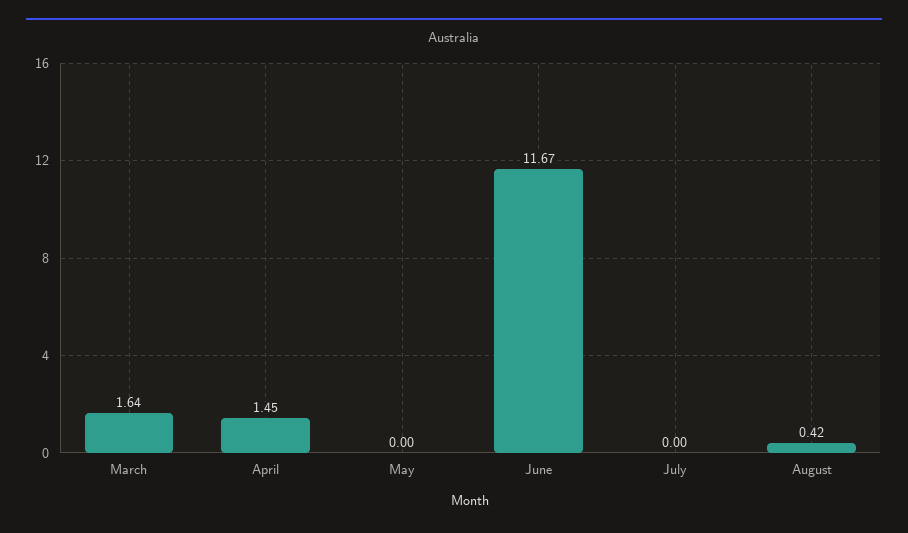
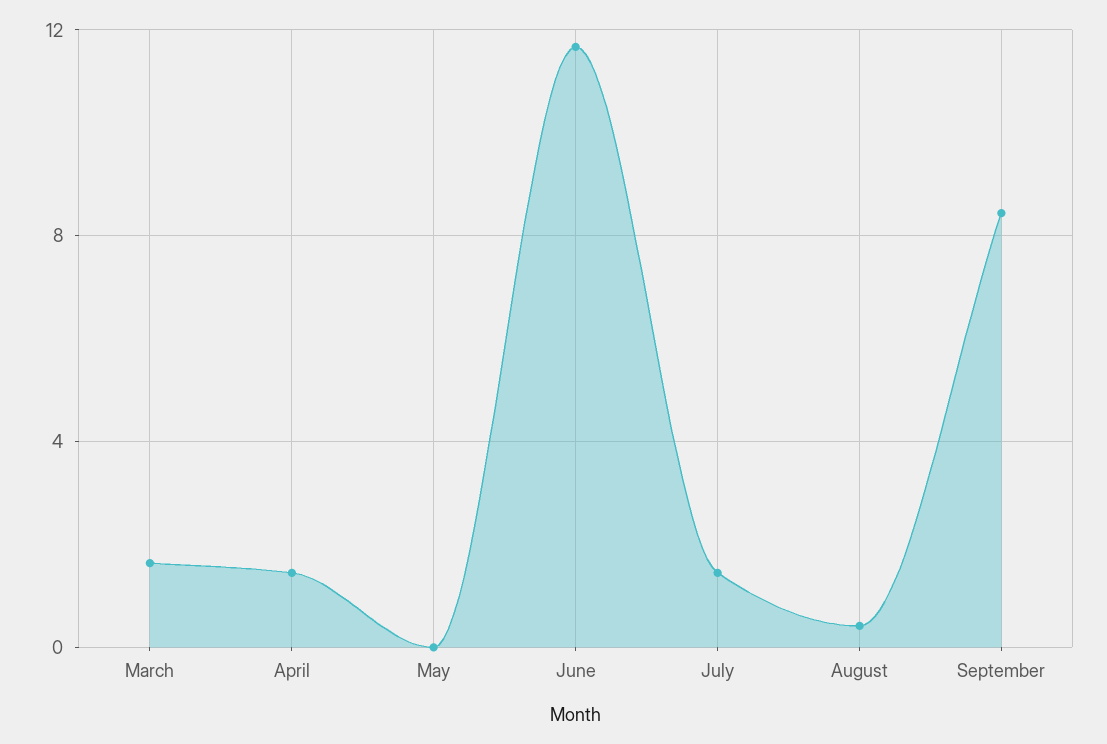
July: 0 -> 1.5
September: none -> 8.5

